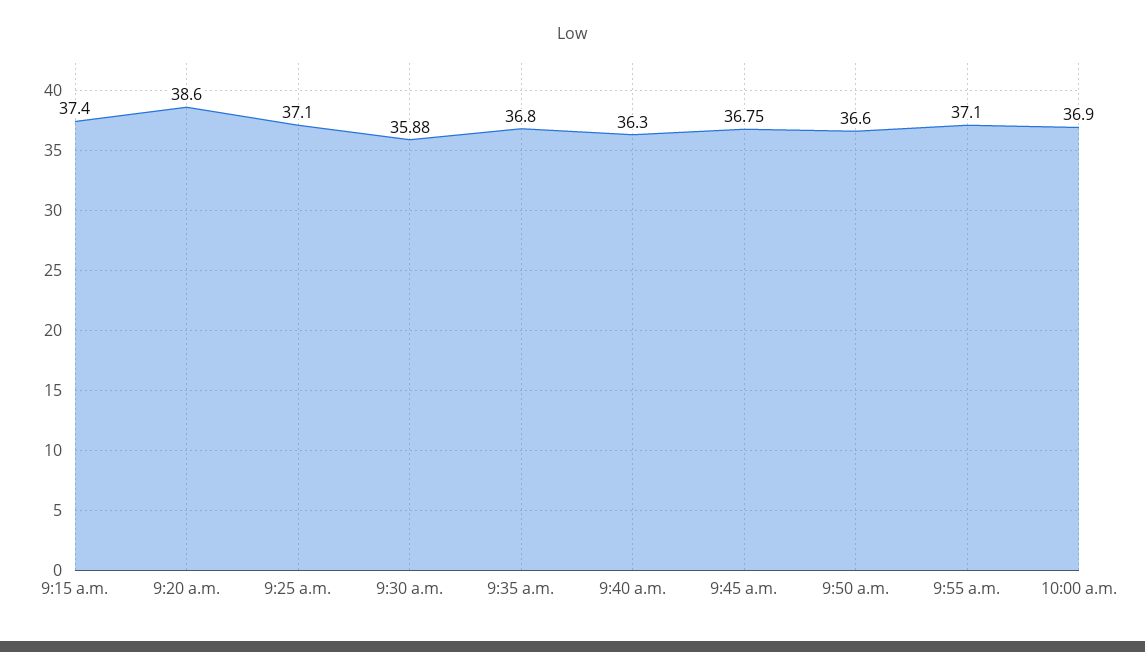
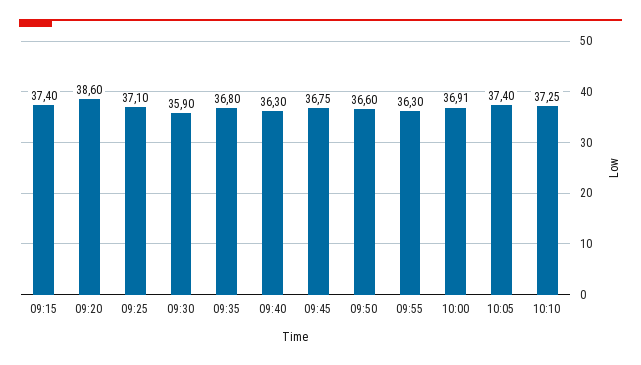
9:30 a.m.: 35.88 -> 35.9
9:55 a.m.: 37.1 -> 36.3
10:00 a.m.: 36.9 -> 36.91
10:05: none -> 37.4
10:10: none -> 37.25

